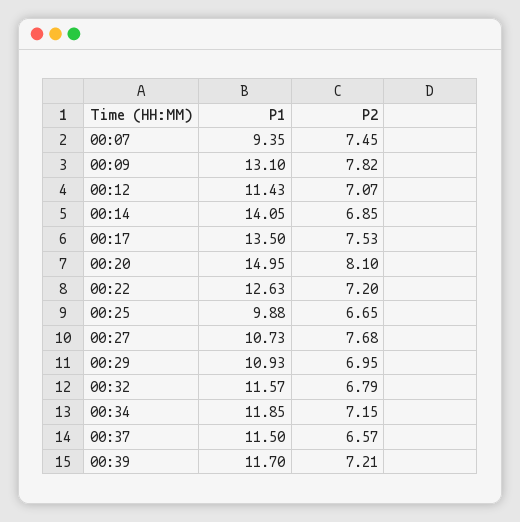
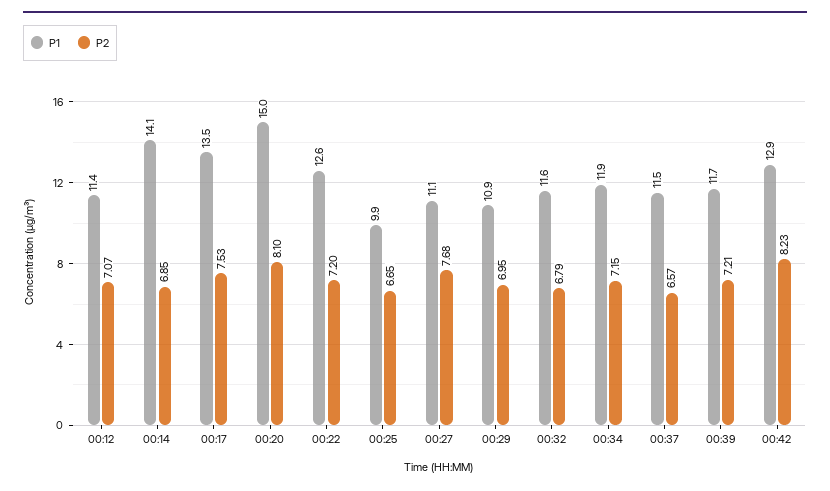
P1, 00:07: 9.35 -> none
P2, 00:07: 7.45 -> none
P1, 00:09: 13.1 -> none
P2, 00:09: 7.82 -> none
P1, 00:27: 10.73 -> 11.1
P1, 00:42: none -> 12.9
P2, 00:42: none -> 8.23

